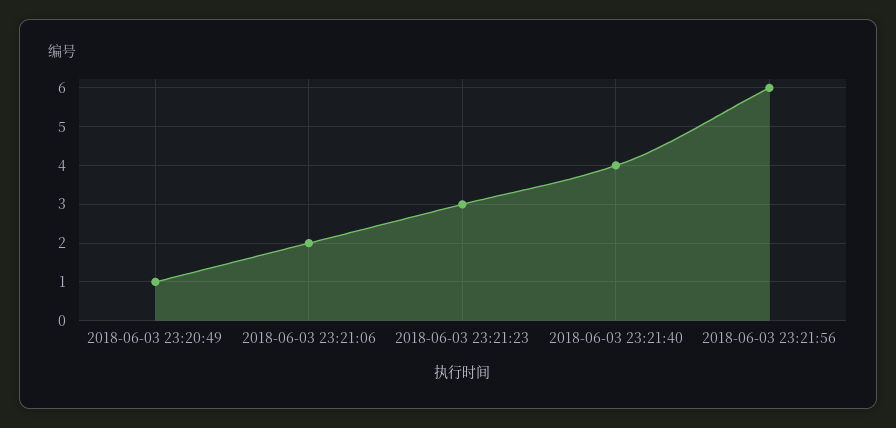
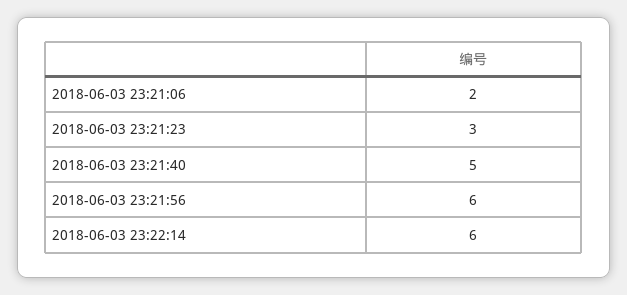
2018-06-03 23:20:49: 1 -> none
2018-06-03 23:21:40: 4 -> 5
2018-06-03 23:22:14: none -> 6

